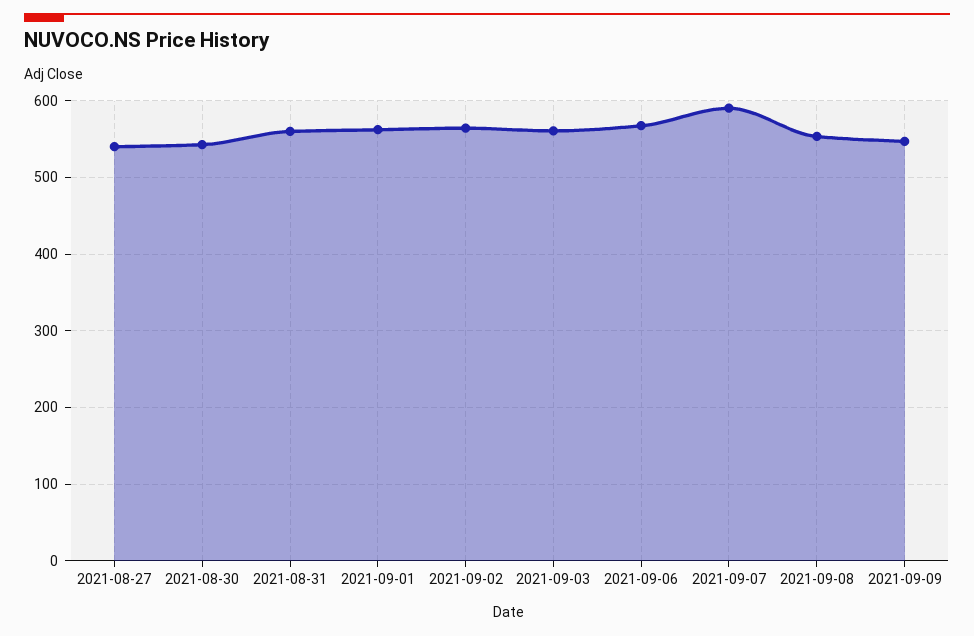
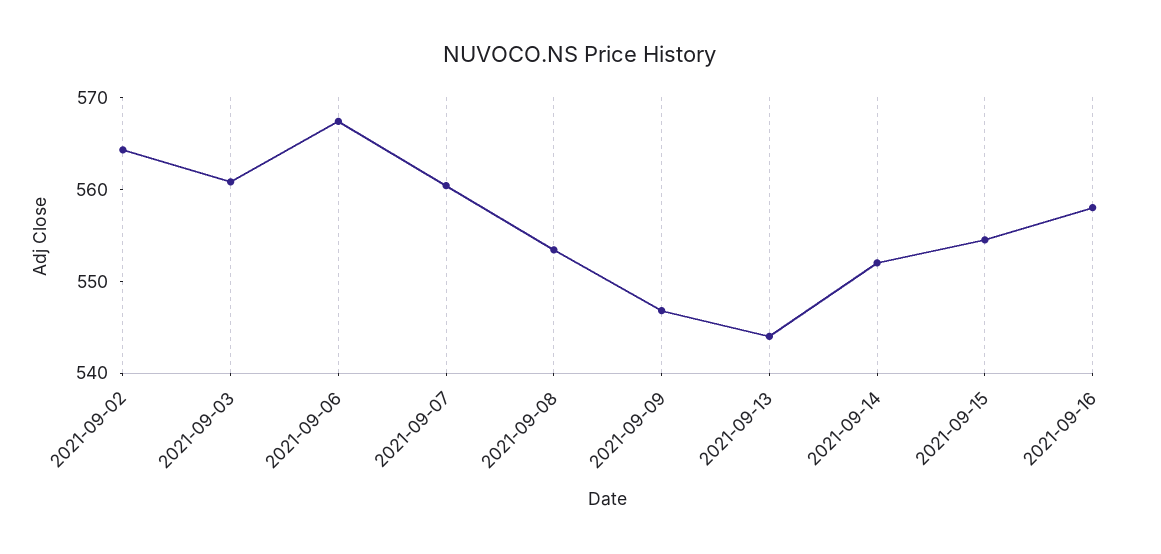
2021-08-27: 540 -> none
2021-08-30: 540 -> none
2021-08-31: 560 -> none
2021-09-01: 560 -> none
2021-09-07: 590 -> 560
2021-09-13: none -> 544
2021-09-14: none -> 552
2021-09-15: none -> 554
2021-09-16: none -> 558

